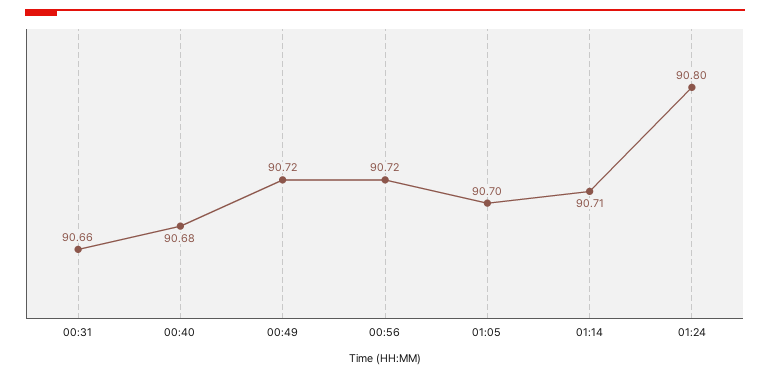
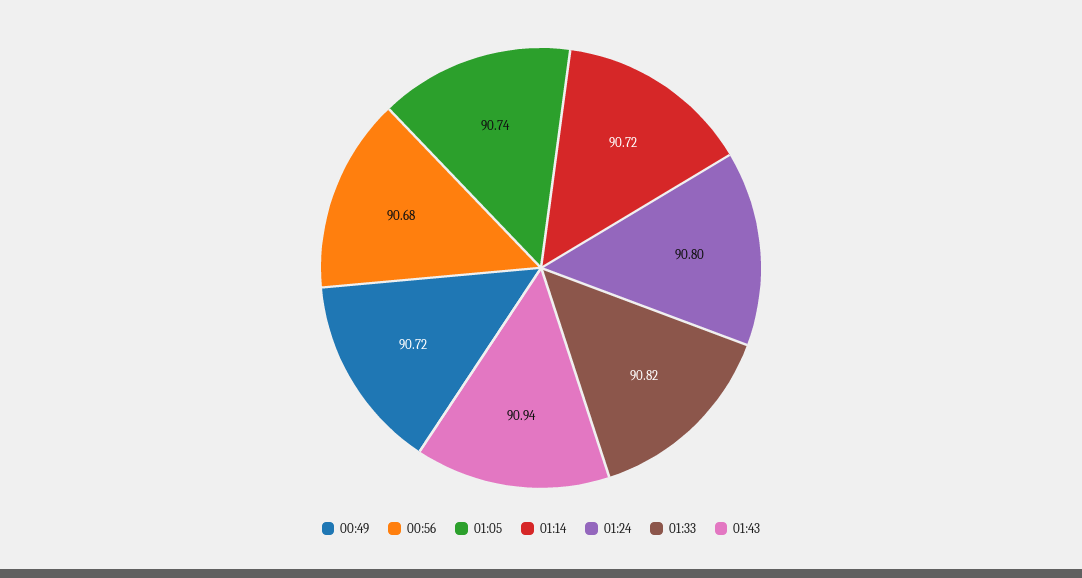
00:31: 90.66 -> none
00:40: 90.68 -> none
00:56: 90.72 -> 90.68
01:05: 90.7 -> 90.74
01:14: 90.71 -> 90.72
01:33: none -> 90.82
01:43: none -> 90.94

